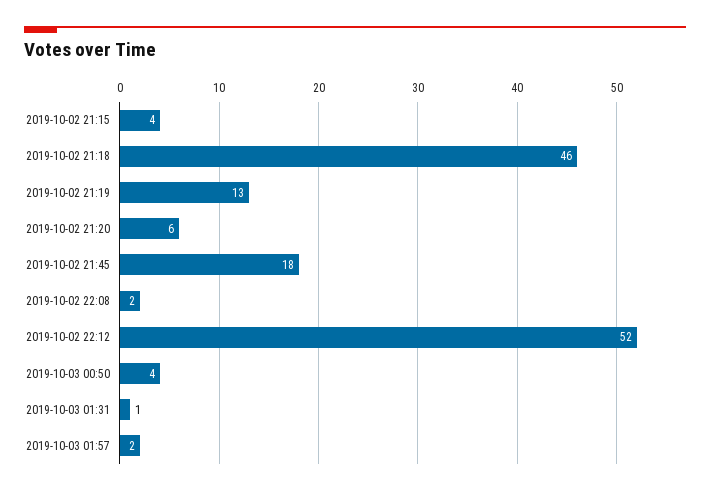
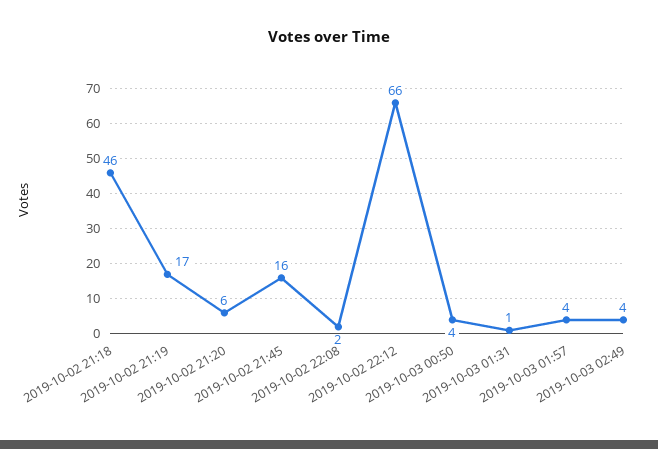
2019-10-02 21:15: 4 -> none
2019-10-02 21:19: 13 -> 17
2019-10-02 21:45: 18 -> 16
2019-10-02 22:12: 52 -> 66
2019-10-03 01:57: 2 -> 4
2019-10-03 02:49: none -> 4

